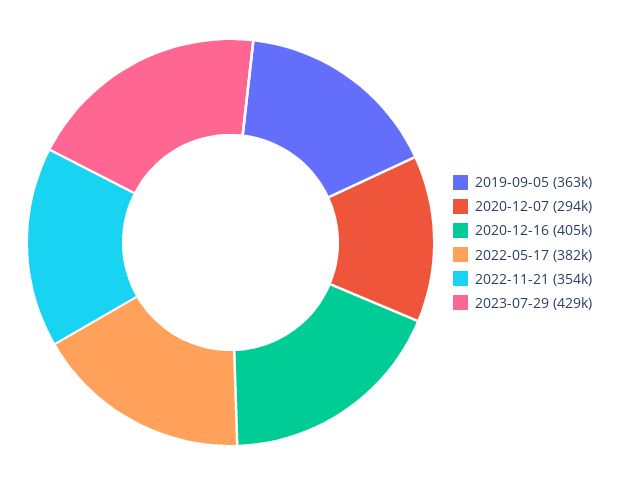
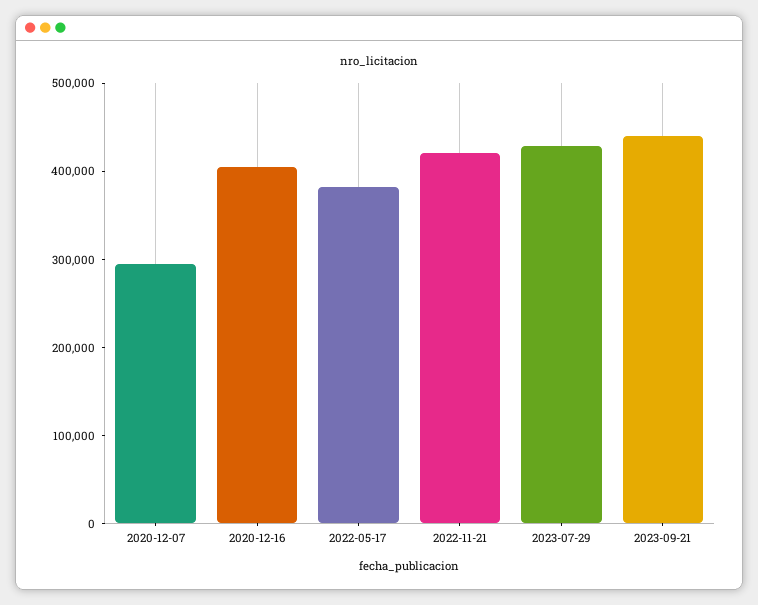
2019-09-05: 363000 -> none
2022-11-21: 354000 -> 420000
2023-09-21: none -> 440000

